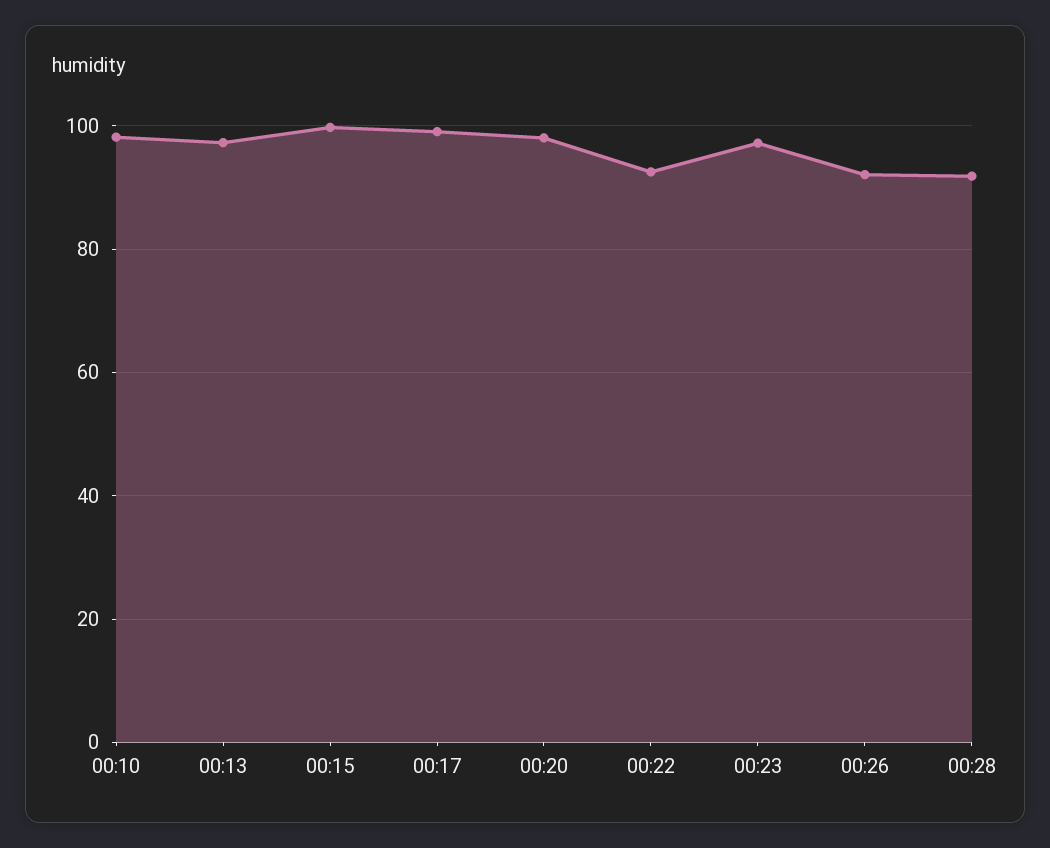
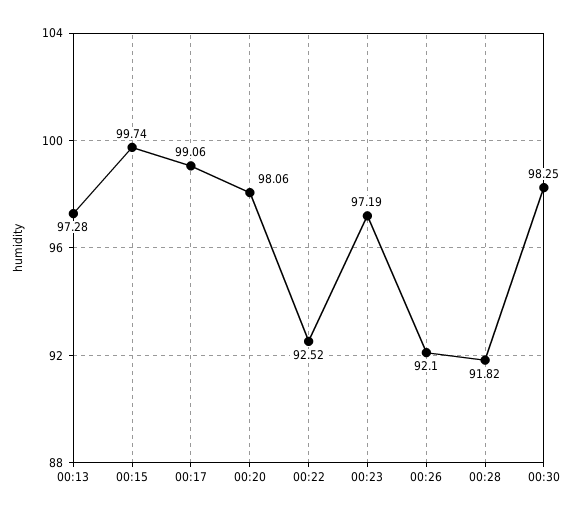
00:10: 98 -> none
00:30: none -> 98.25

